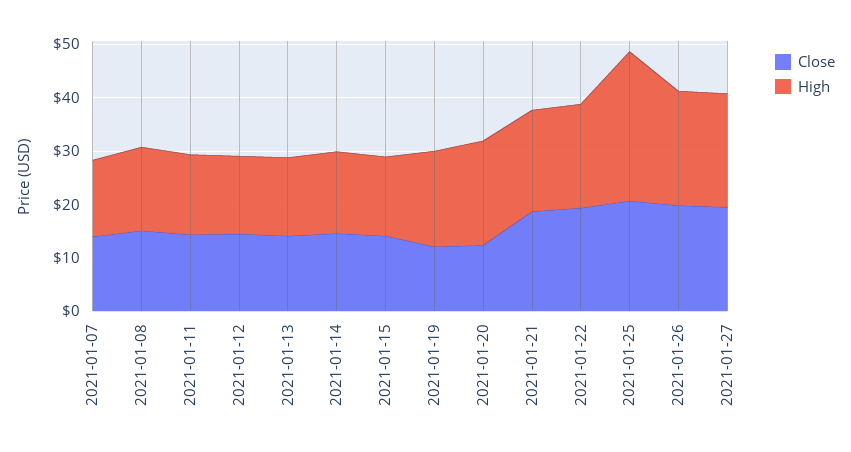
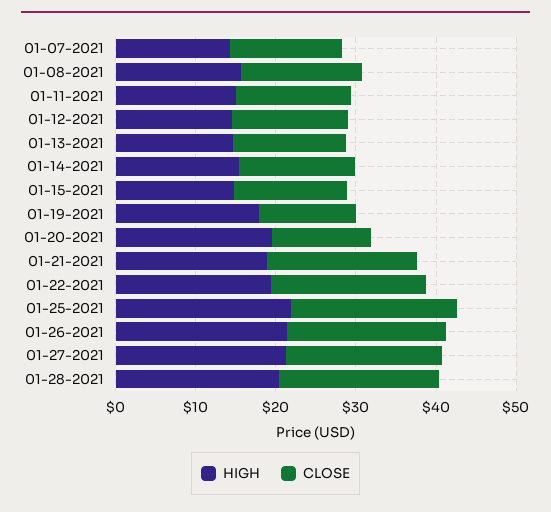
High, 2021-01-25: 28 -> 22
High, 01-28-2021: none -> 20
Close, 01-28-2021: none -> 20

